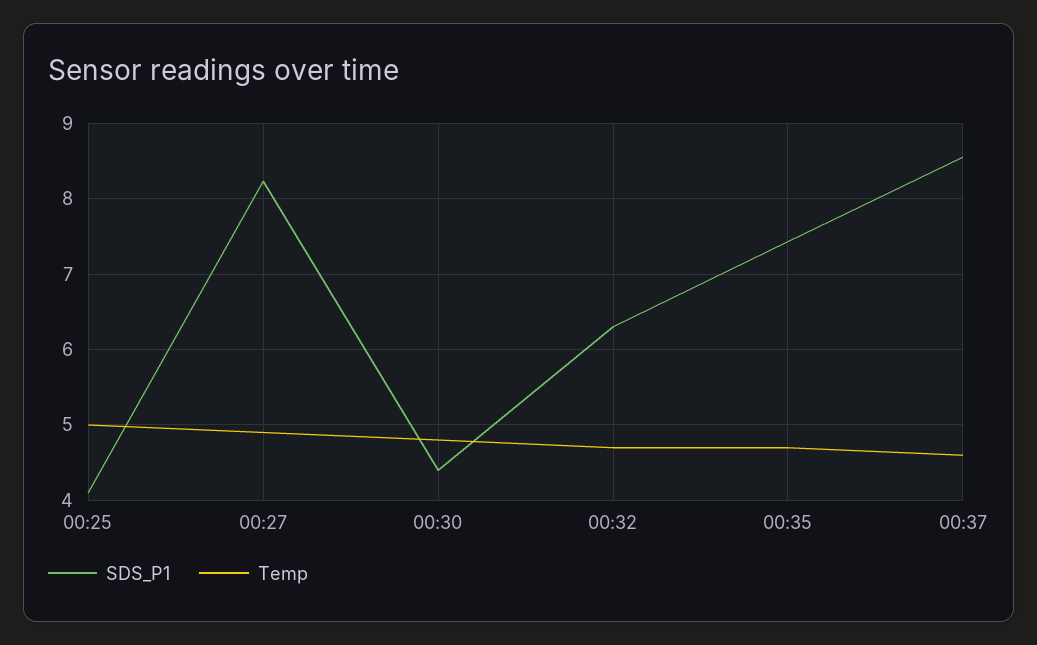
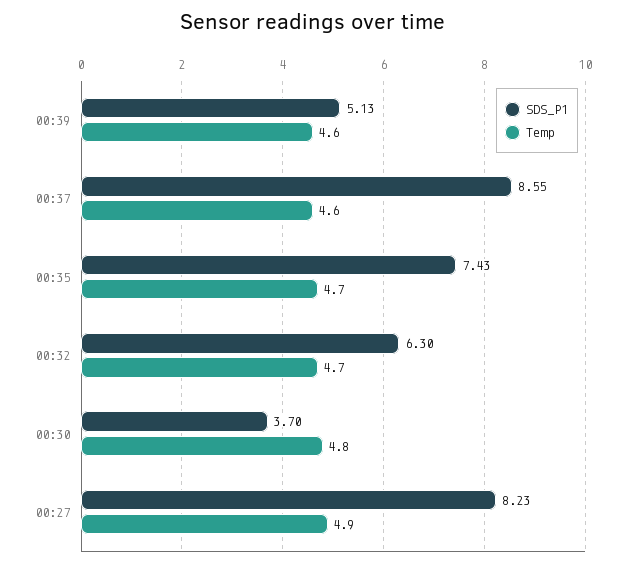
SDS_P1, 00:25: 4.1 -> none
Temp, 00:25: 5 -> none
SDS_P1, 00:30: 4.4 -> 3.7
SDS_P1, 00:39: none -> 5.13
Temp, 00:39: none -> 4.6

